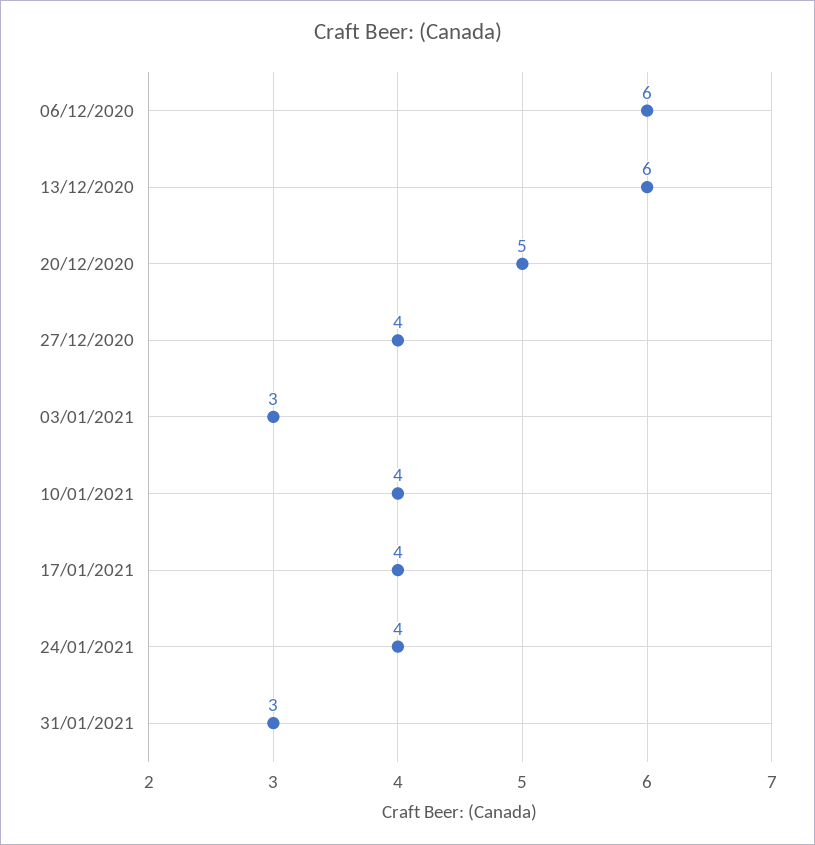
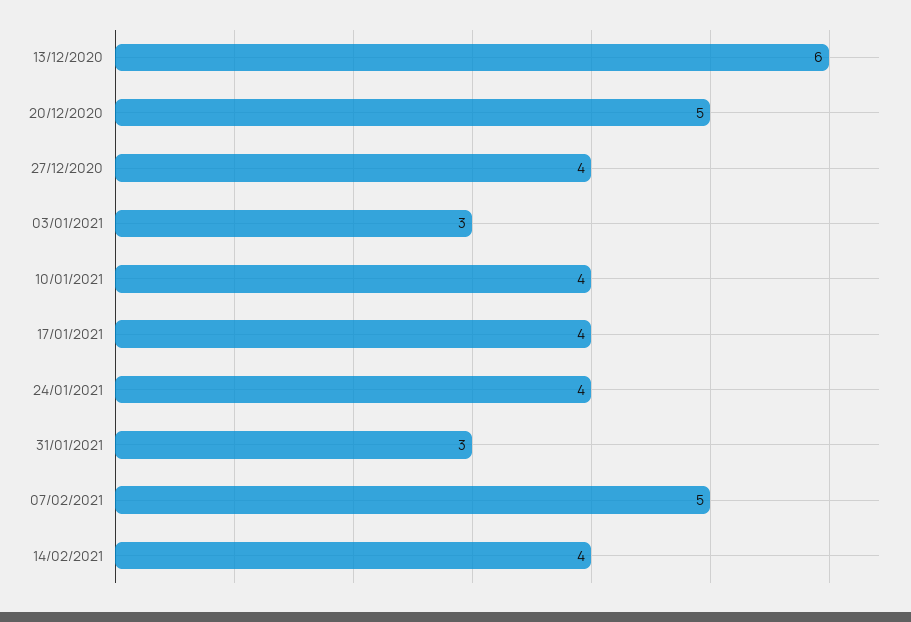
06/12/2020: 6 -> none
07/02/2021: none -> 5
14/02/2021: none -> 4

